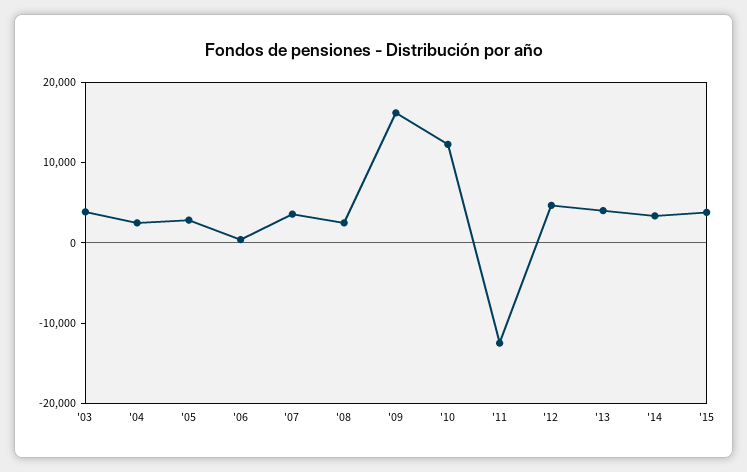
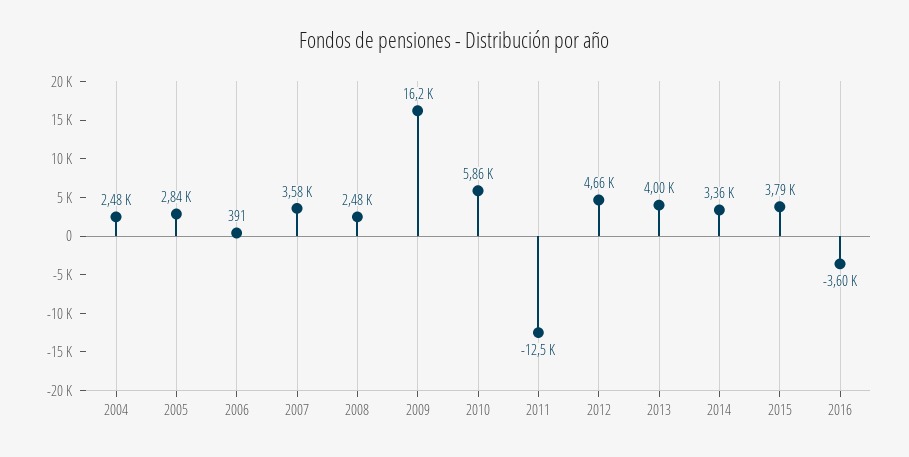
'03: 4000 -> none
'10: 12000 -> 5860
2016: none -> -3600

